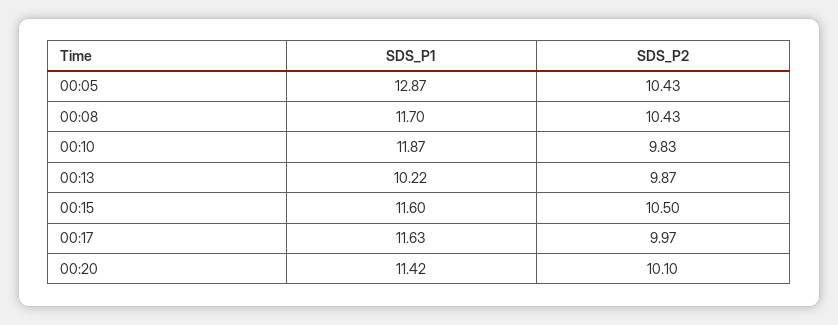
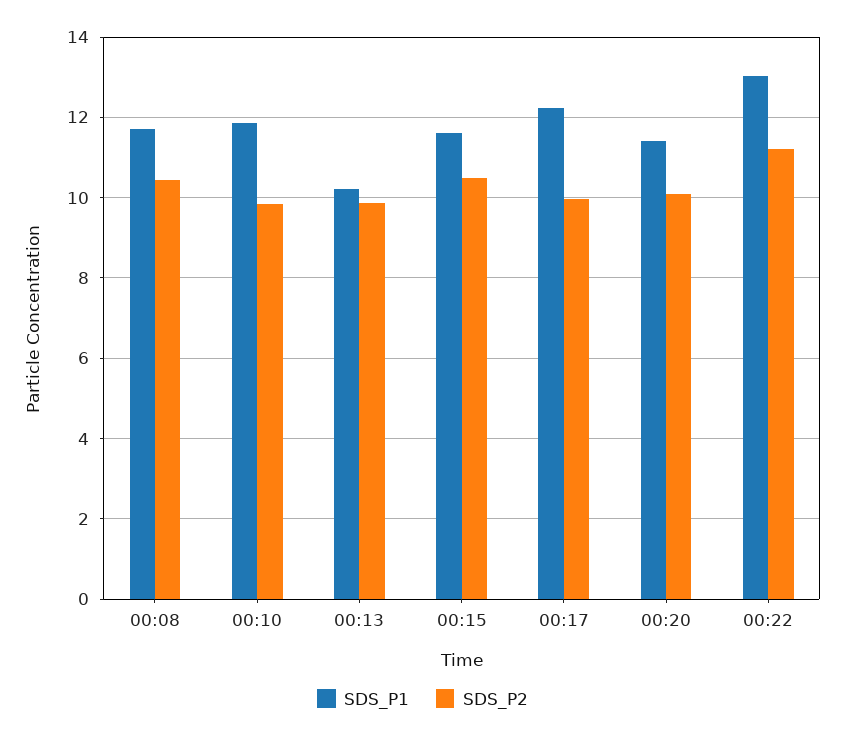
SDS_P1, 00:05: 12.87 -> none
SDS_P2, 00:05: 10.43 -> none
SDS_P1, 00:17: 11.63 -> 12.2
SDS_P1, 00:22: none -> 13
SDS_P2, 00:22: none -> 11.2

